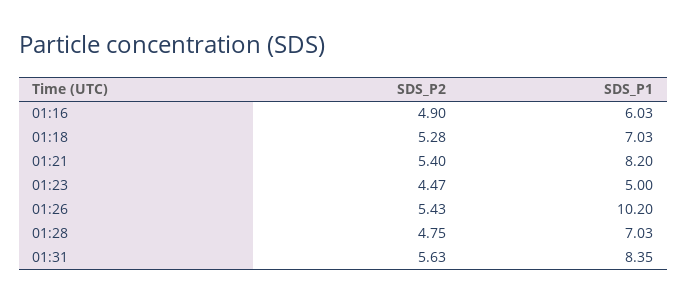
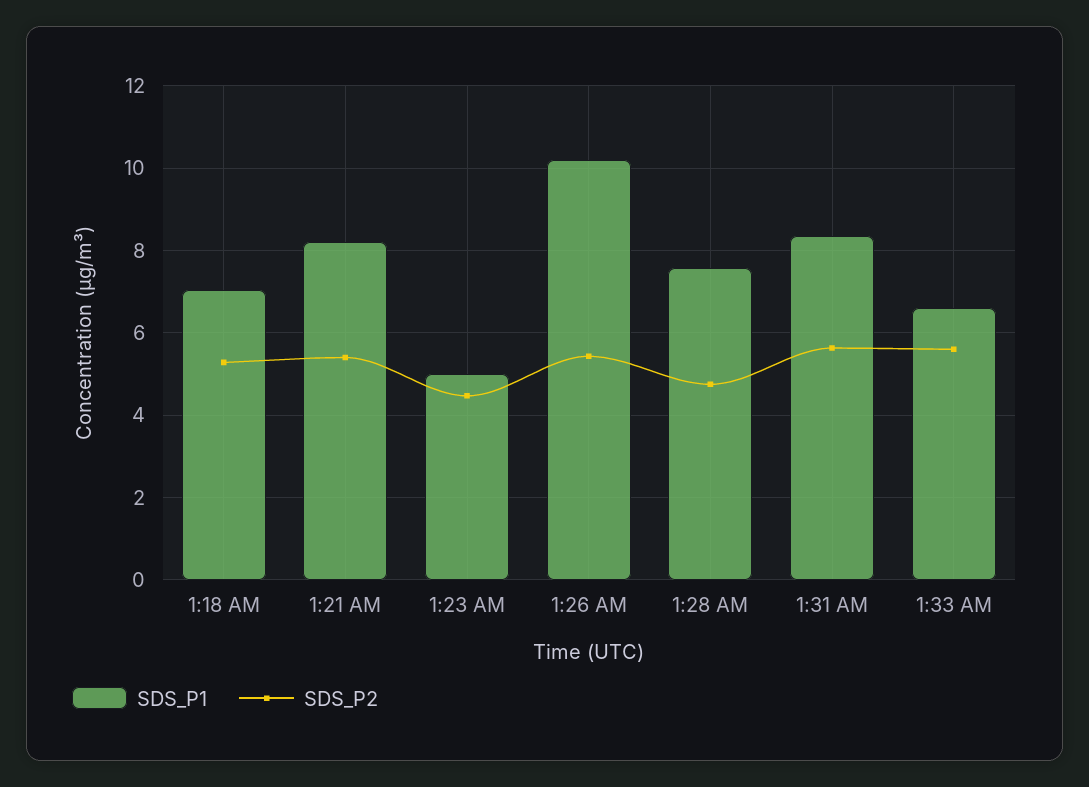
SDS_P2, 01:16: 4.9 -> none
SDS_P1, 01:16: 6.03 -> none
SDS_P1, 01:28: 7.03 -> 7.6
SDS_P1, 1:33 AM: none -> 6.6
SDS_P2, 1:33 AM: none -> 5.6

